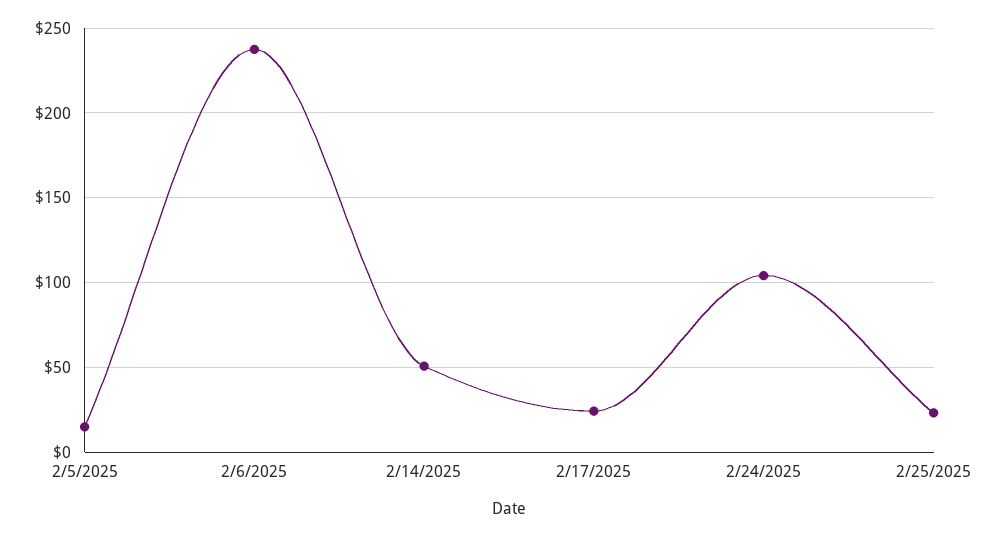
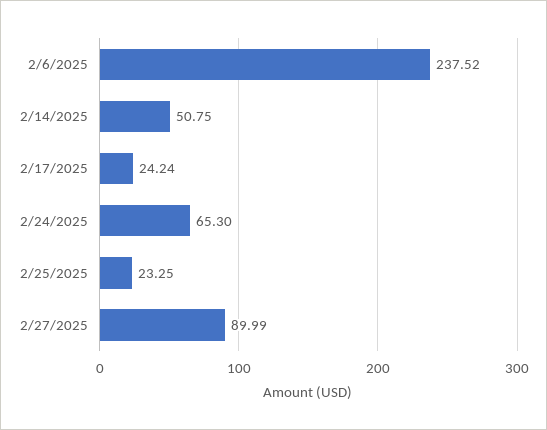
2/5/2025: 15 -> none
2/24/2025: 105 -> 65.3
2/27/2025: none -> 89.99

